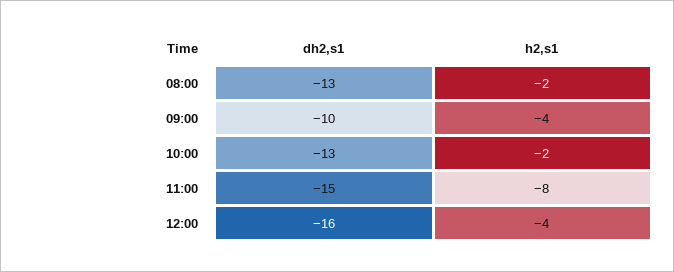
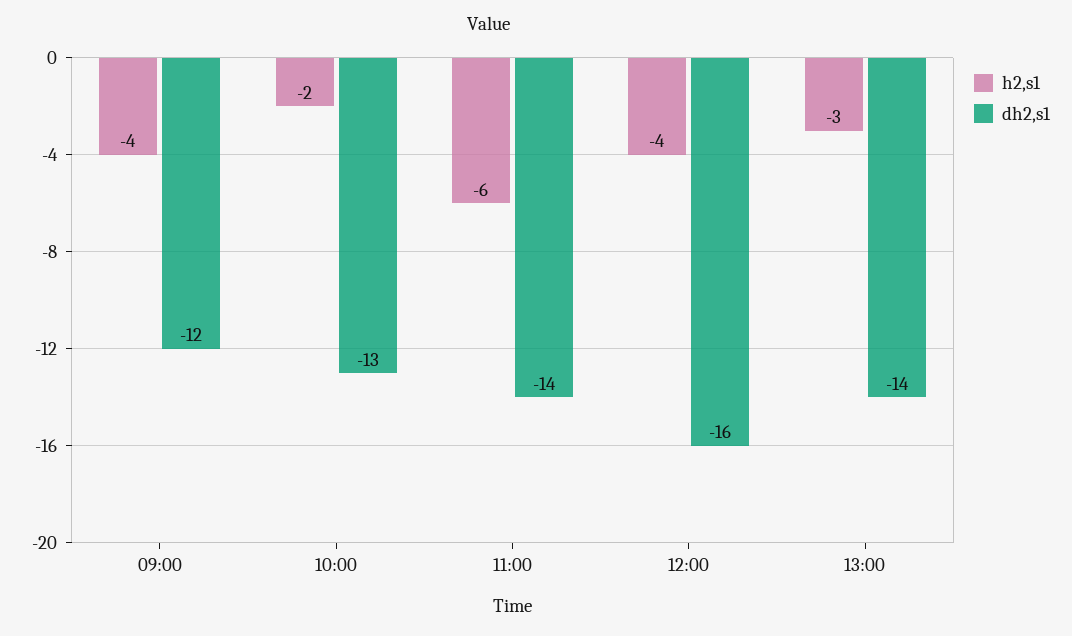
dh2,s1, 08:00: -13 -> none
h2,s1, 08:00: -2 -> none
dh2,s1, 09:00: -10 -> -12
dh2,s1, 11:00: -15 -> -14
h2,s1, 11:00: -8 -> -6
h2,s1, 13:00: none -> -3
dh2,s1, 13:00: none -> -14

